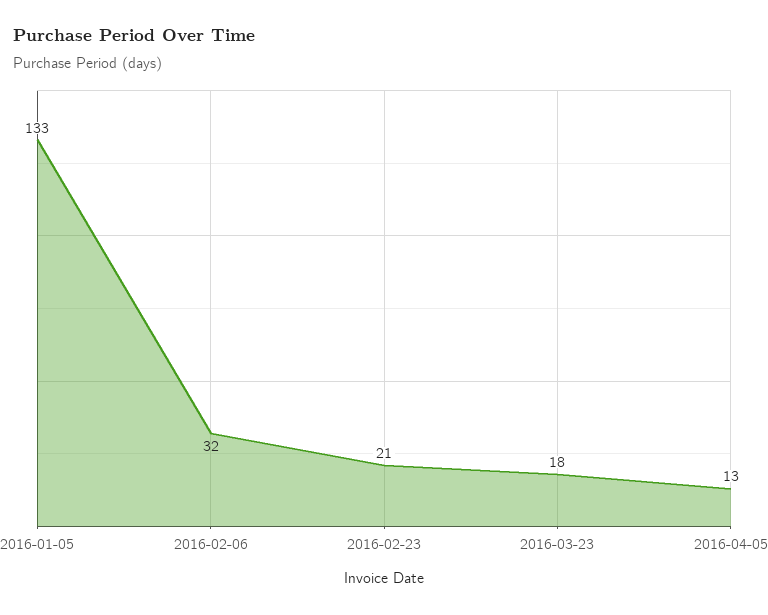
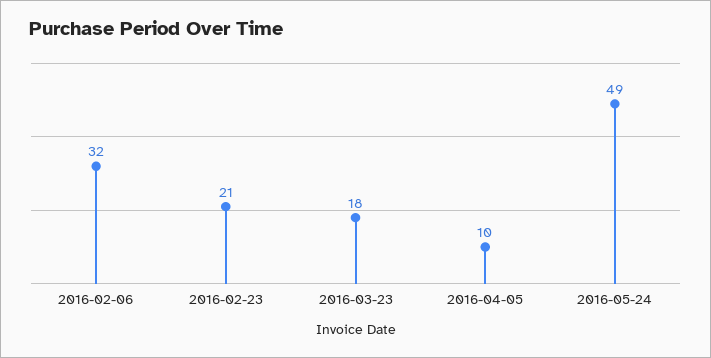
2016-01-05: 133 -> none
2016-04-05: 13 -> 10
2016-05-24: none -> 49

